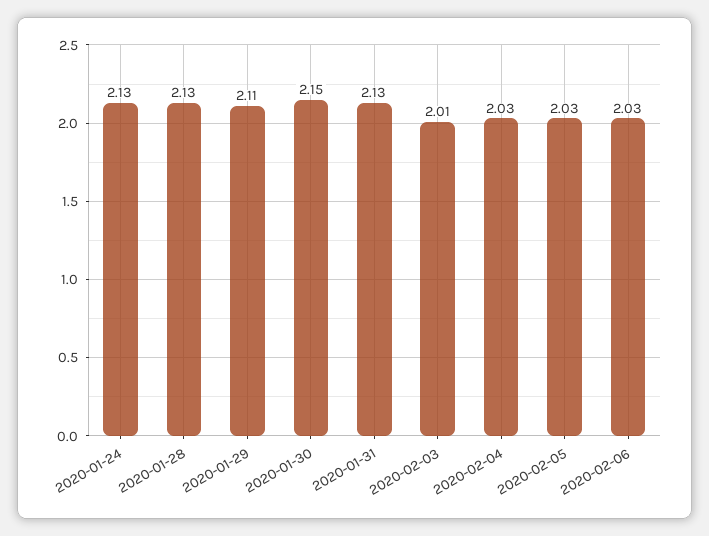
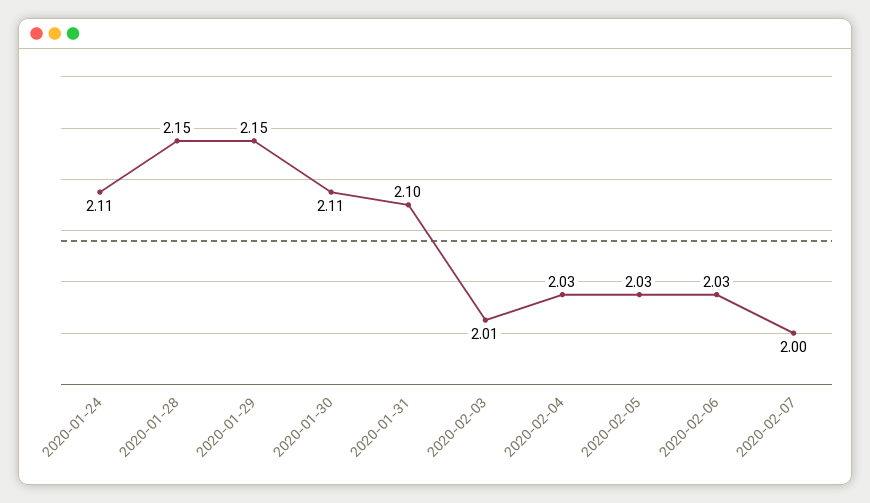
2020-01-24: 2.13 -> 2.11
2020-01-28: 2.13 -> 2.15
2020-01-29: 2.11 -> 2.15
2020-01-30: 2.15 -> 2.11
2020-01-31: 2.13 -> 2.1
2020-02-07: none -> 2

